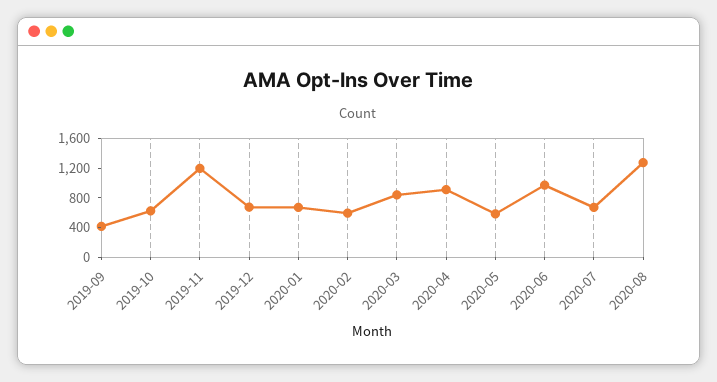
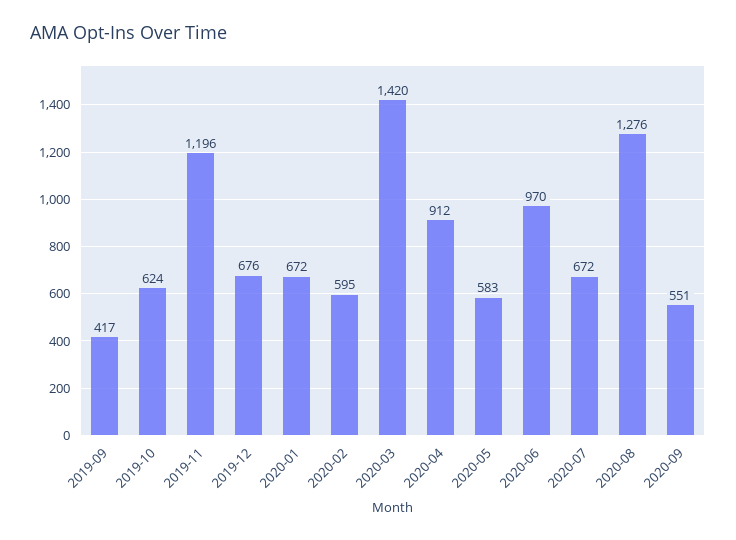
2020-03: 800 -> 1420
2020-09: none -> 551

